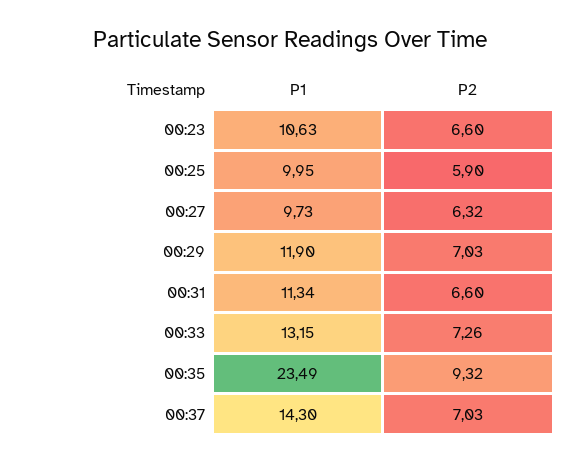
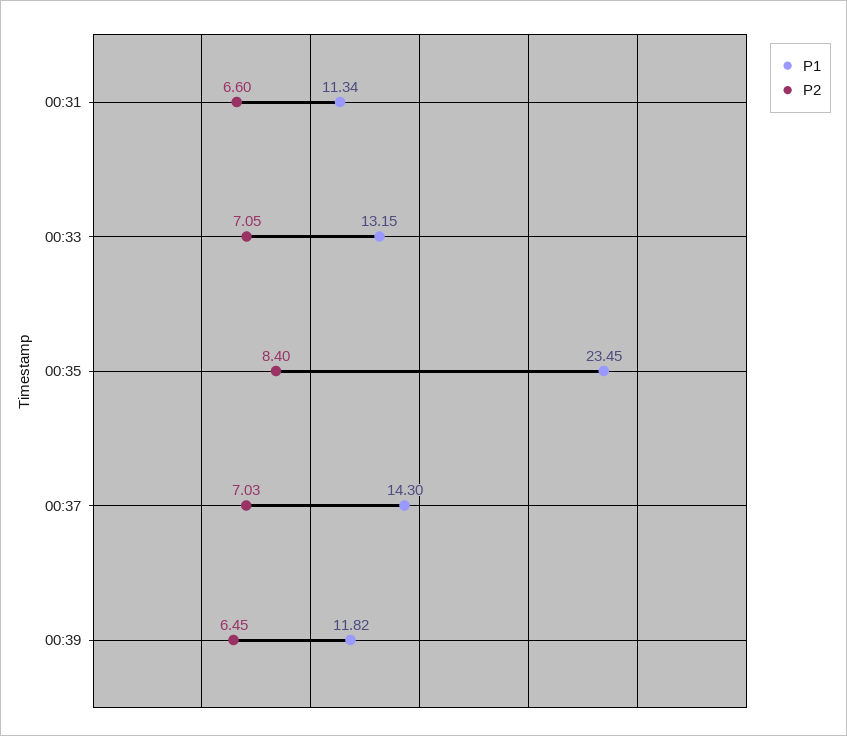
P1, 00:23: 10.63 -> none
P2, 00:23: 6.6 -> none
P1, 00:25: 9.95 -> none
P2, 00:25: 5.9 -> none
P1, 00:27: 9.73 -> none
P2, 00:27: 6.32 -> none
P1, 00:29: 11.9 -> none
P2, 00:29: 7.03 -> none
P2, 00:33: 7.26 -> 7.05
P1, 00:35: 23.49 -> 23.45
P2, 00:35: 9.32 -> 8.4
P1, 00:39: none -> 11.82
P2, 00:39: none -> 6.45

